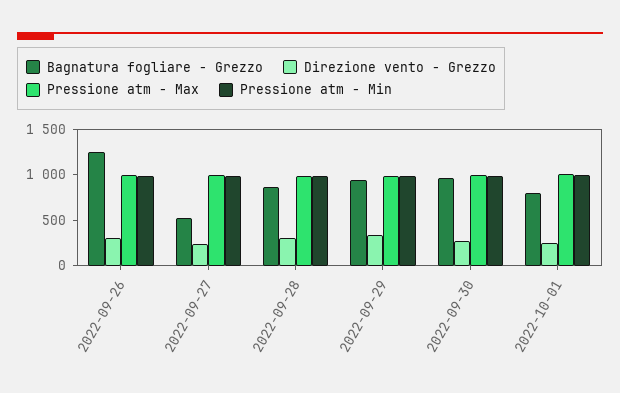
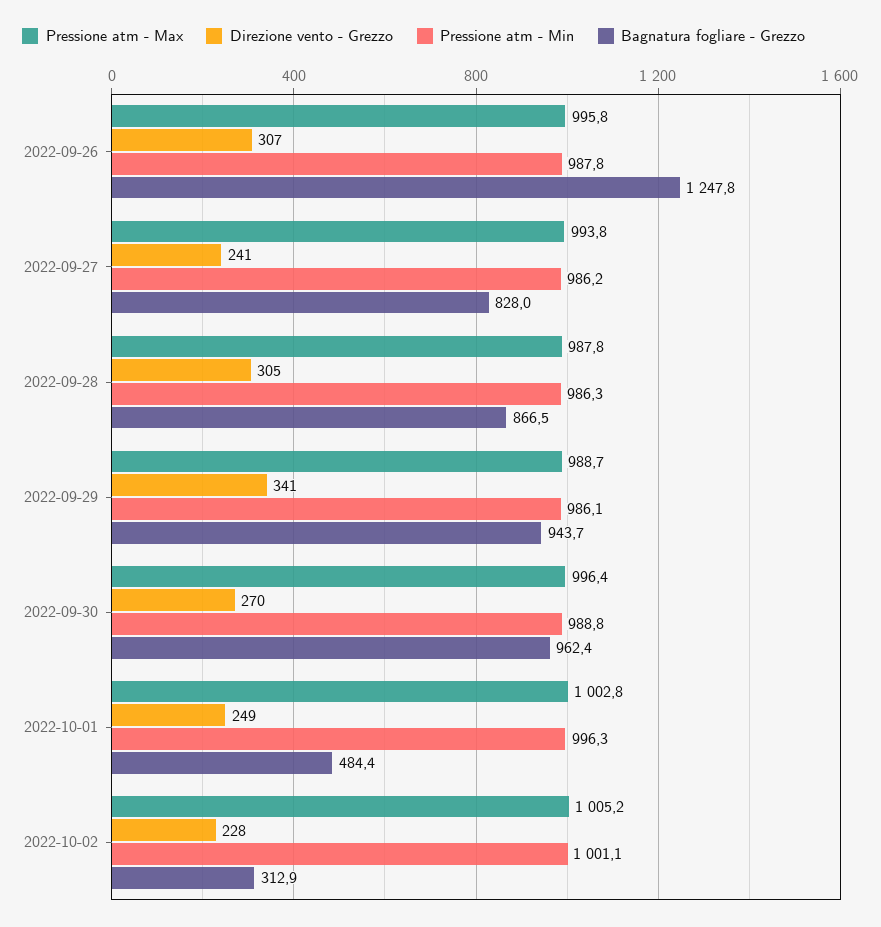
Bagnatura fogliare - Grezzo, 2022-09-27: 500 -> 828
Bagnatura fogliare - Grezzo, 2022-10-01: 800 -> 484.4
Pressione atm - Max, 2022-10-02: none -> 1005.2
Direzione vento - Grezzo, 2022-10-02: none -> 228
Pressione atm - Min, 2022-10-02: none -> 1001.1
Bagnatura fogliare - Grezzo, 2022-10-02: none -> 312.9

